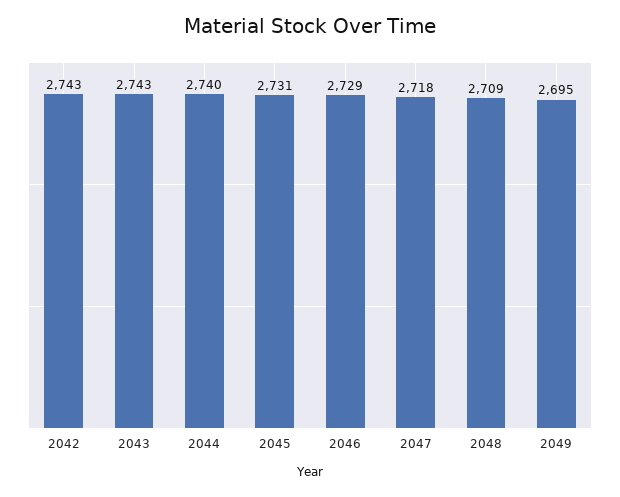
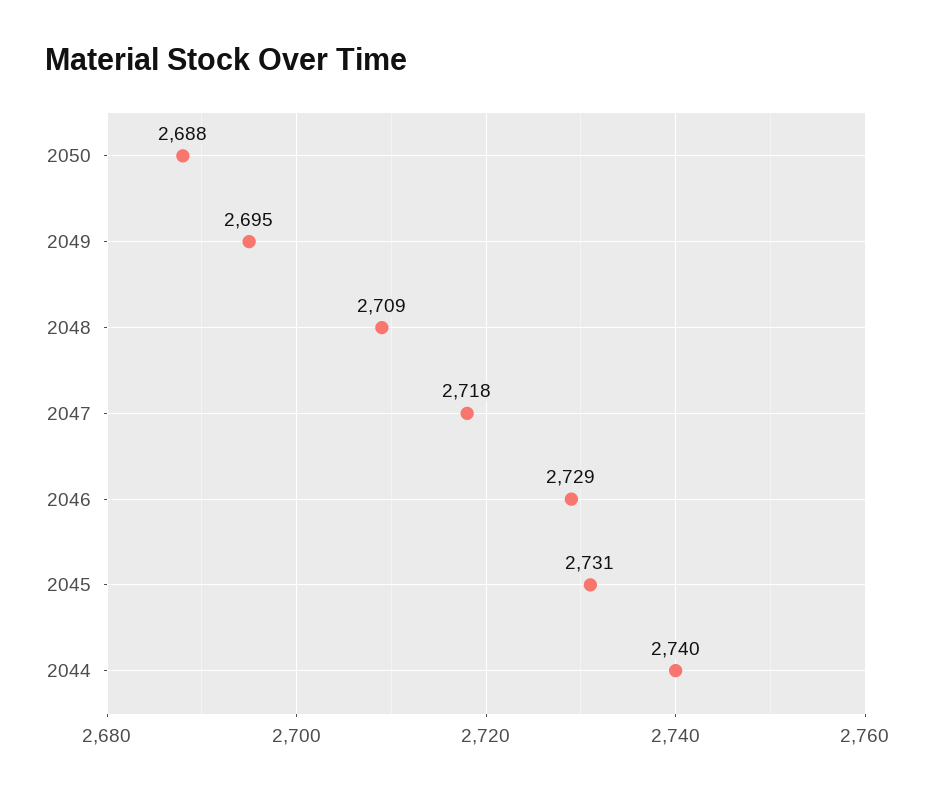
2042: 2743 -> none
2043: 2743 -> none
2050: none -> 2688

